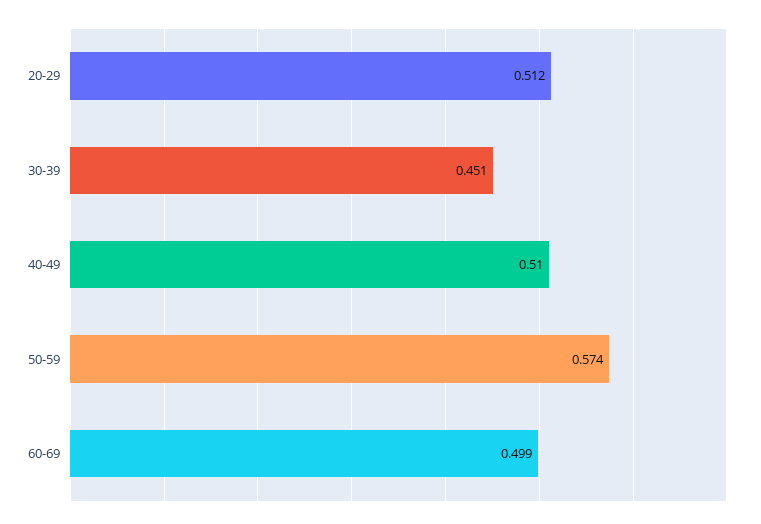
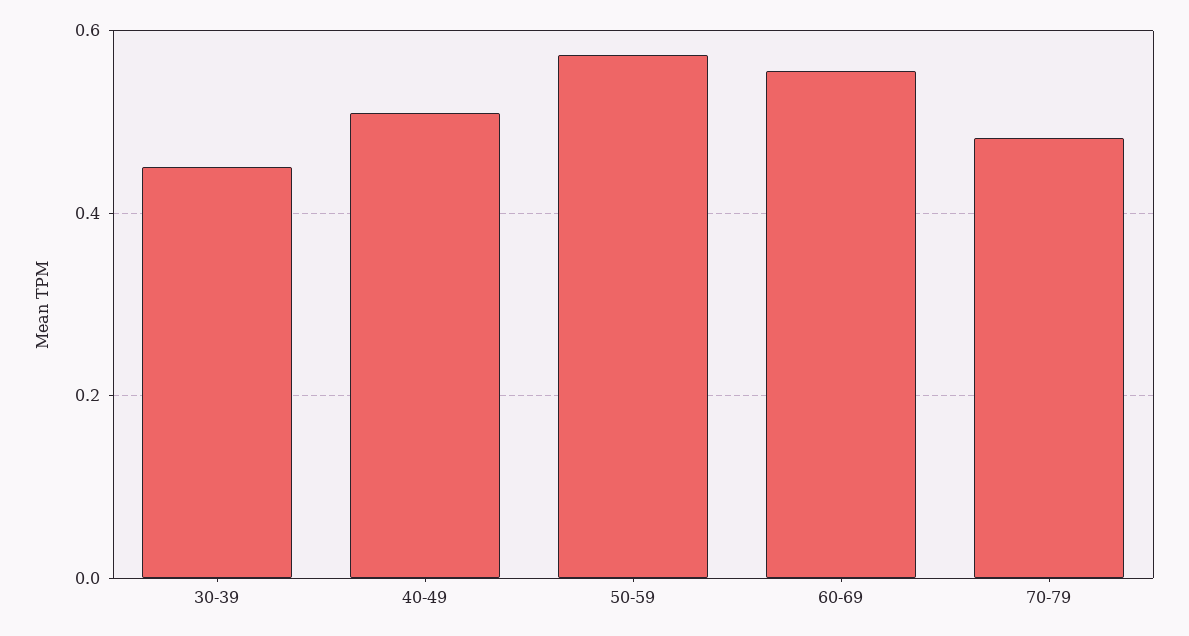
20-29: 0.512 -> none
60-69: 0.499 -> 0.56
70-79: none -> 0.48

